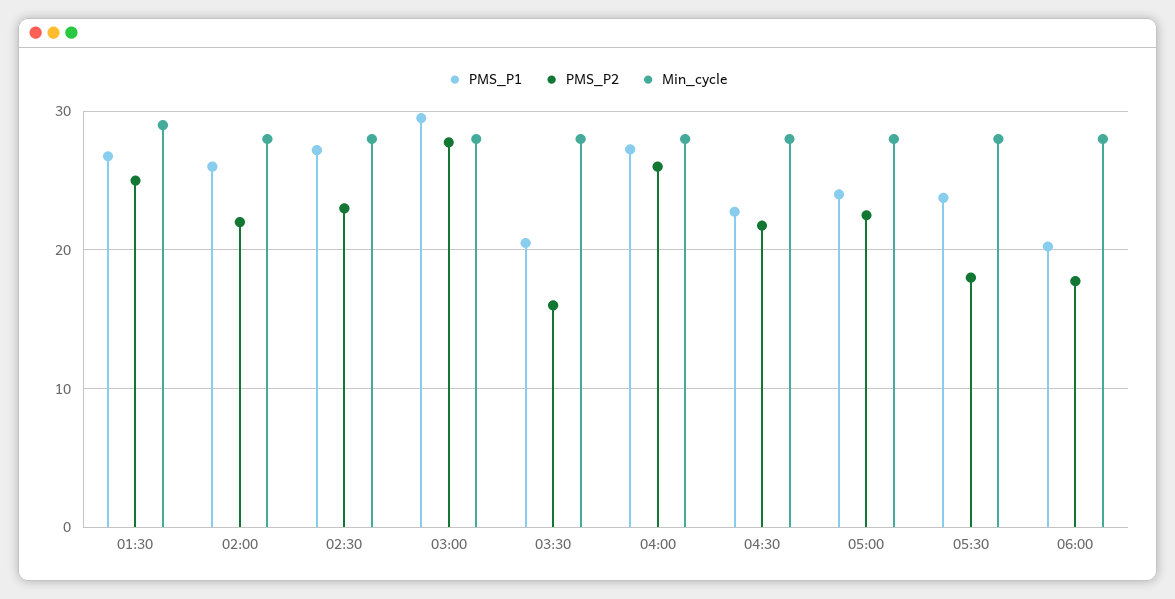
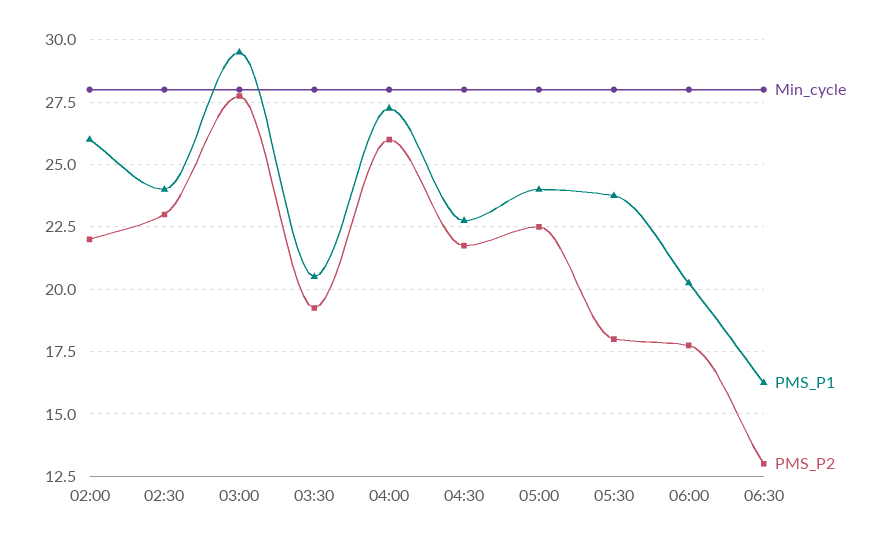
PMS_P1, 01:30: 27 -> none
PMS_P2, 01:30: 25 -> none
Min_cycle, 01:30: 29 -> none
PMS_P1, 02:30: 27 -> 24
PMS_P2, 03:30: 16 -> 19.25
Min_cycle, 06:30: none -> 28
PMS_P1, 06:30: none -> 16.25
PMS_P2, 06:30: none -> 13

